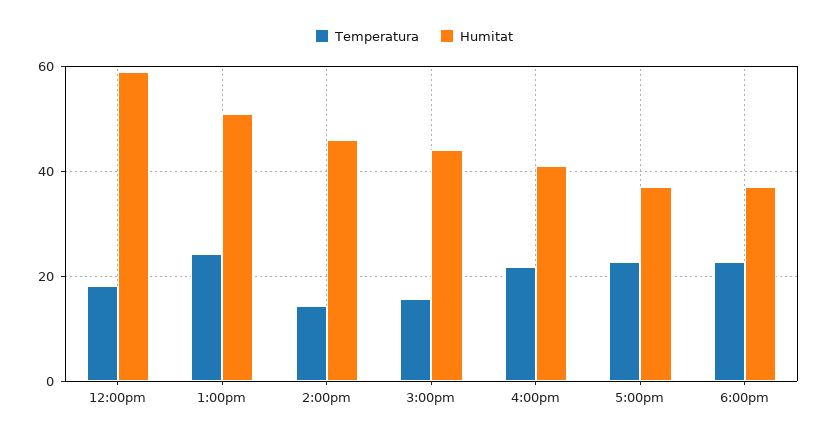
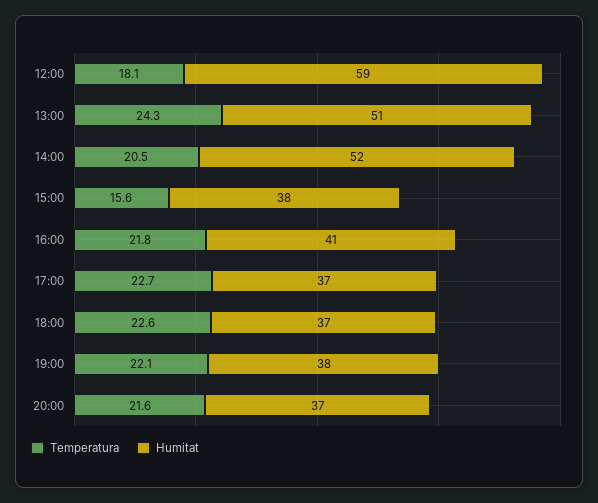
Temperatura, 2:00pm: 14 -> 20.5
Humitat, 2:00pm: 46 -> 52
Humitat, 3:00pm: 44 -> 38
Temperatura, 19:00: none -> 22.1
Humitat, 19:00: none -> 38
Temperatura, 20:00: none -> 21.6
Humitat, 20:00: none -> 37

